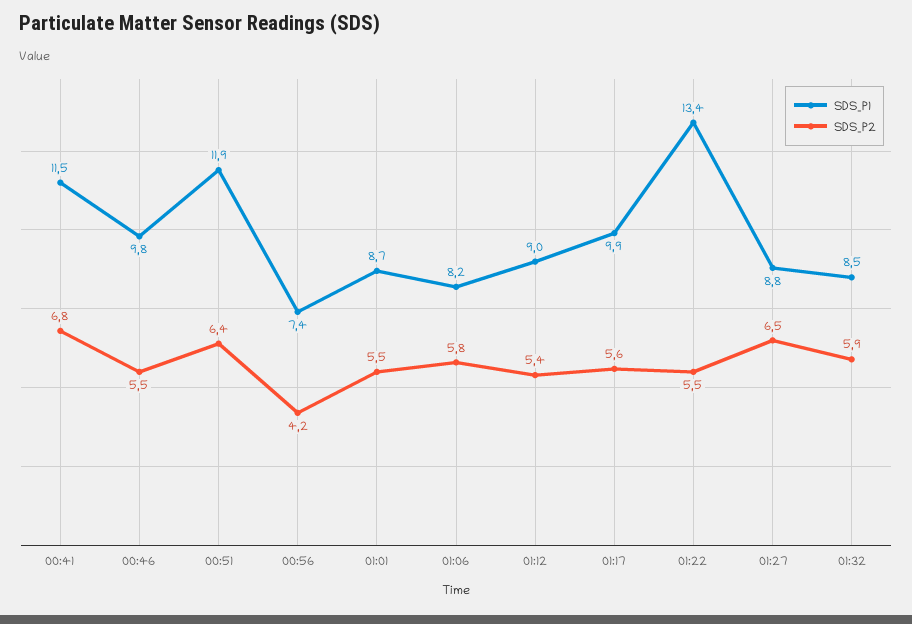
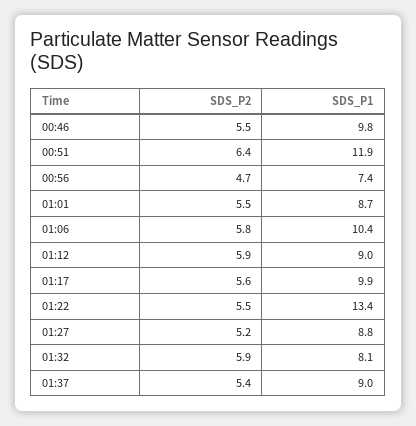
SDS_P1, 00:41: 11.5 -> none
SDS_P2, 00:41: 6.8 -> none
SDS_P2, 00:56: 4.2 -> 4.7
SDS_P1, 01:06: 8.2 -> 10.4
SDS_P2, 01:12: 5.4 -> 5.9
SDS_P2, 01:27: 6.5 -> 5.2
SDS_P1, 01:32: 8.5 -> 8.1
SDS_P2, 01:37: none -> 5.4
SDS_P1, 01:37: none -> 9

